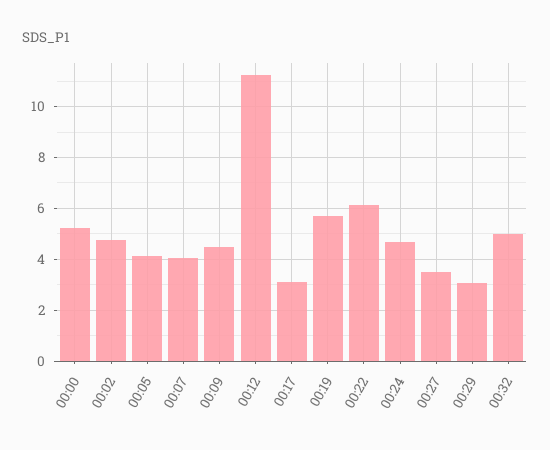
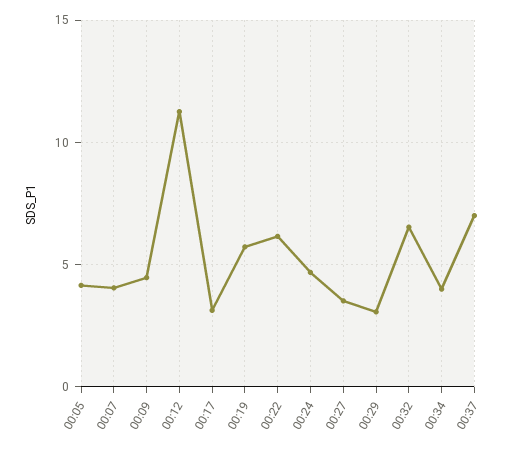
00:00: 5.25 -> none
00:02: 4.75 -> none
00:32: 5 -> 6.5
00:34: none -> 4
00:37: none -> 7

